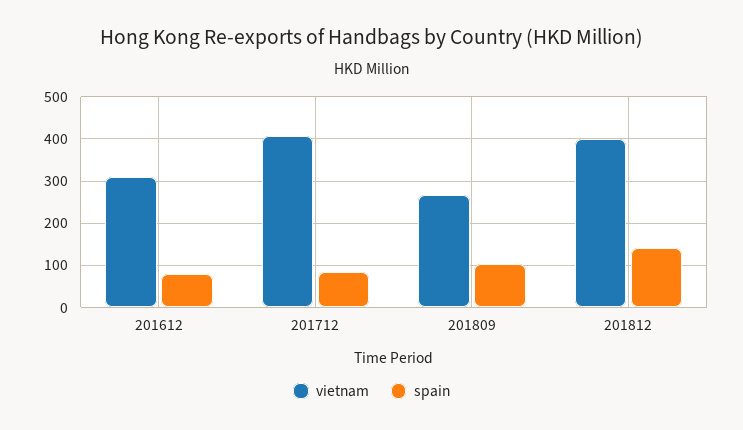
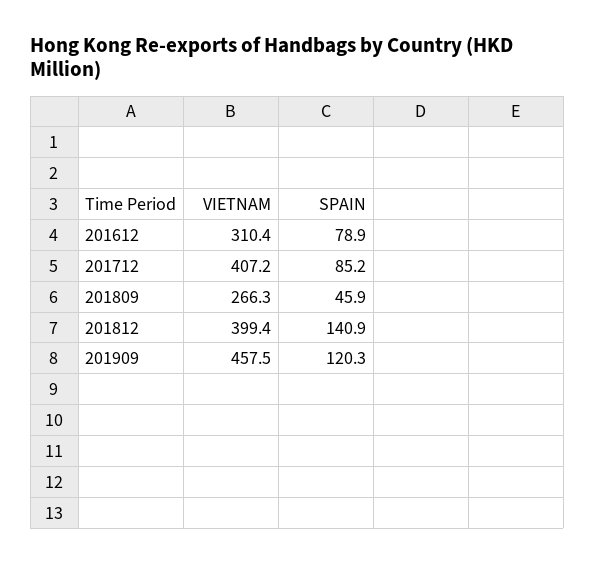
spain, 201809: 100 -> 45.9
vietnam, 201909: none -> 457.5
spain, 201909: none -> 120.3

